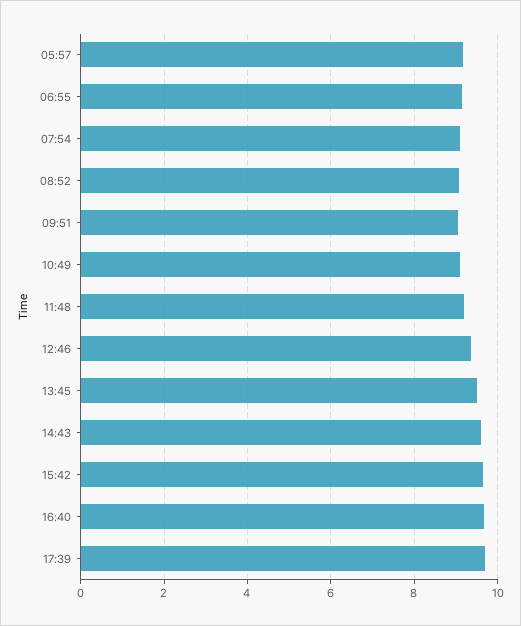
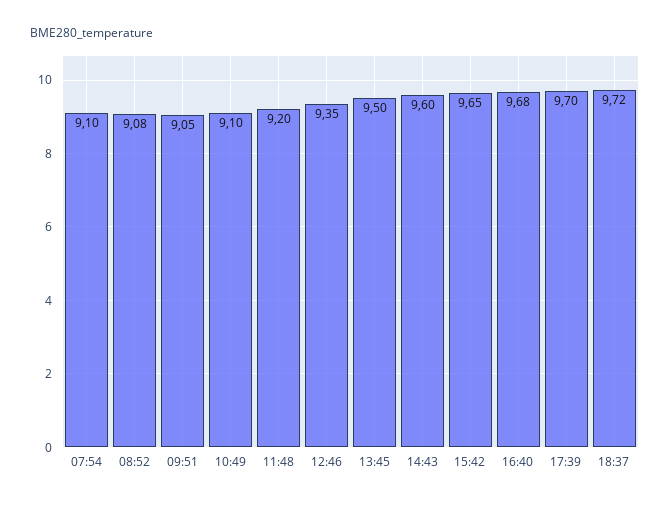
05:57: 9.2 -> none
06:55: 9.2 -> none
18:37: none -> 9.72

